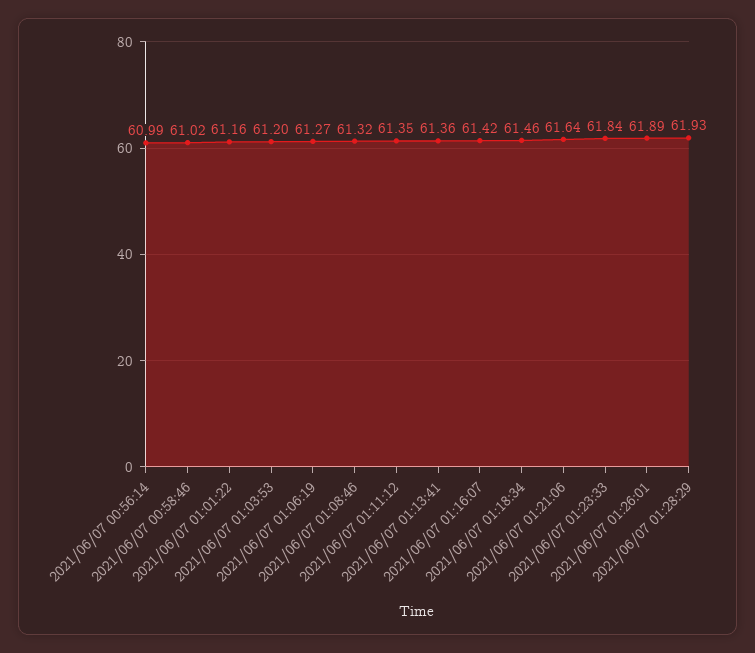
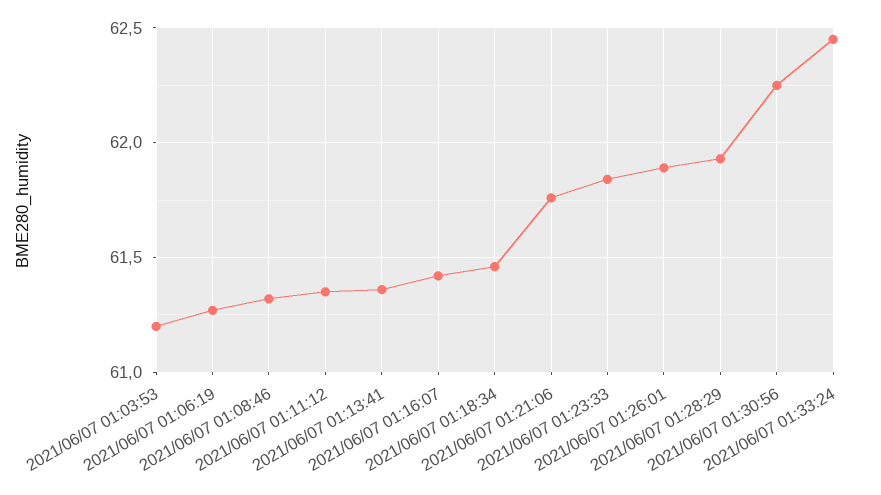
2021/06/07 00:56:14: 60.99 -> none
2021/06/07 00:58:46: 61.02 -> none
2021/06/07 01:01:22: 61.16 -> none
2021/06/07 01:21:06: 61.64 -> 61.75
2021/06/07 01:30:56: none -> 62.25
2021/06/07 01:33:24: none -> 62.45

